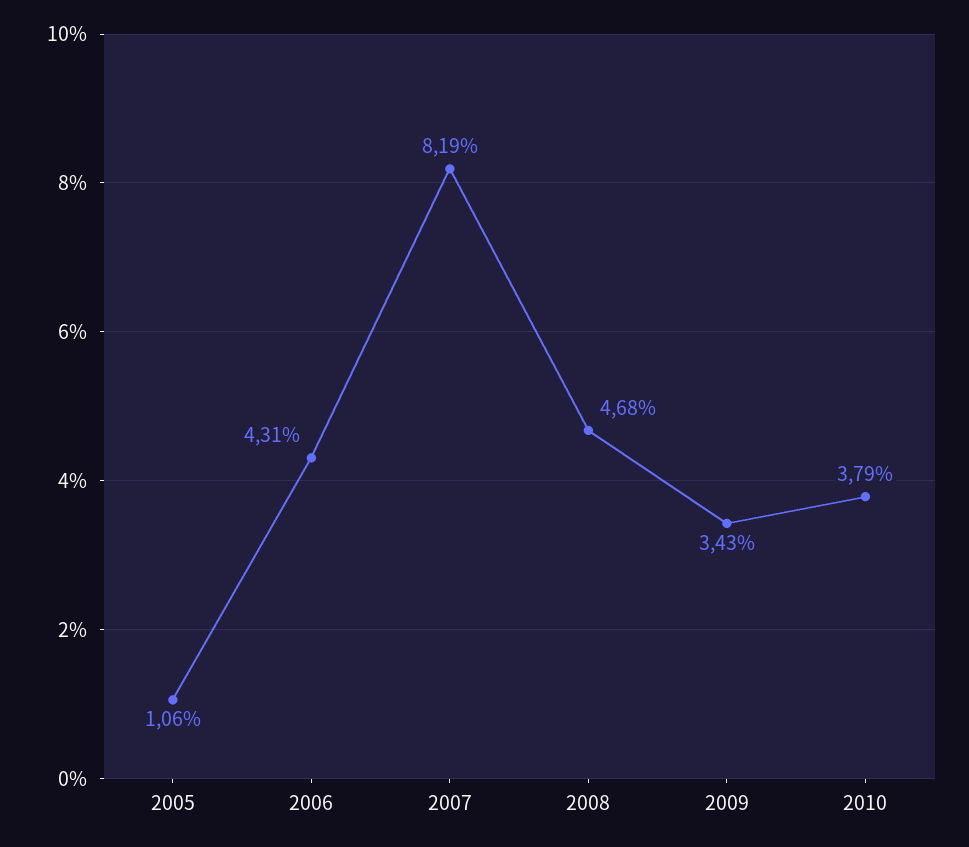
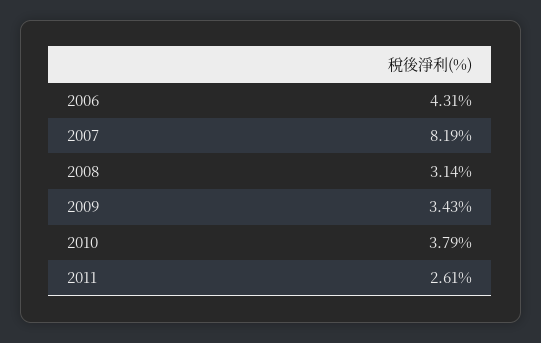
2005: 1.06 -> none
2008: 4.68 -> 3.14
2011: none -> 2.61

